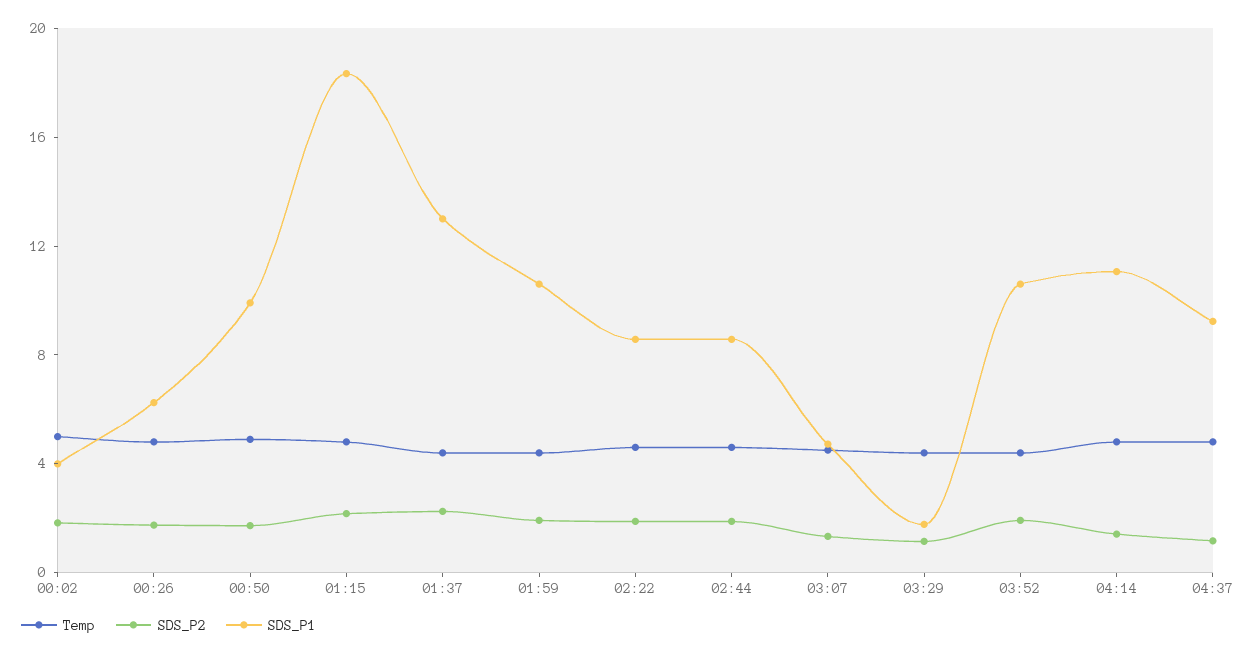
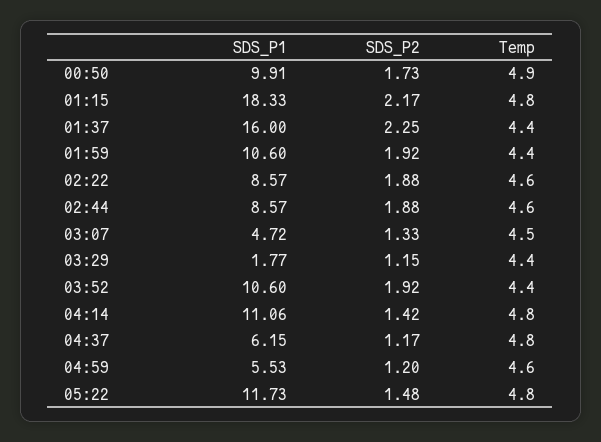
Temp, 00:02: 5 -> none
SDS_P2, 00:02: 2 -> none
SDS_P1, 00:02: 4 -> none
Temp, 00:26: 5 -> none
SDS_P2, 00:26: 2 -> none
SDS_P1, 00:26: 6 -> none
SDS_P1, 01:37: 13 -> 16
SDS_P1, 04:37: 9 -> 6.15
SDS_P1, 04:59: none -> 5.53
SDS_P2, 04:59: none -> 1.2
Temp, 04:59: none -> 4.6
SDS_P1, 05:22: none -> 11.73
SDS_P2, 05:22: none -> 1.48
Temp, 05:22: none -> 4.8

